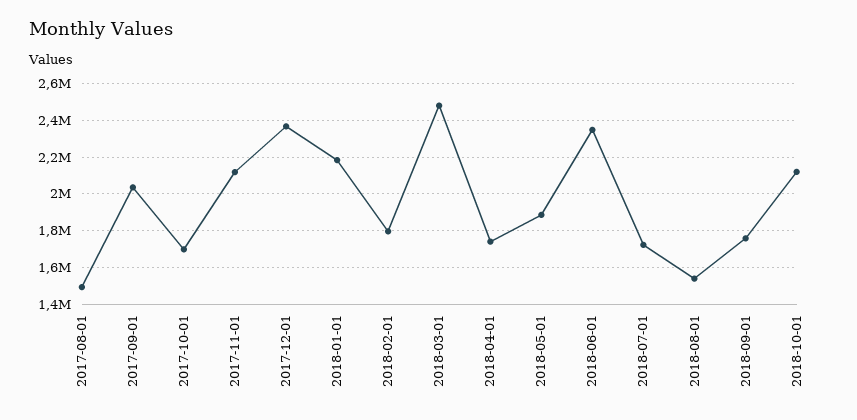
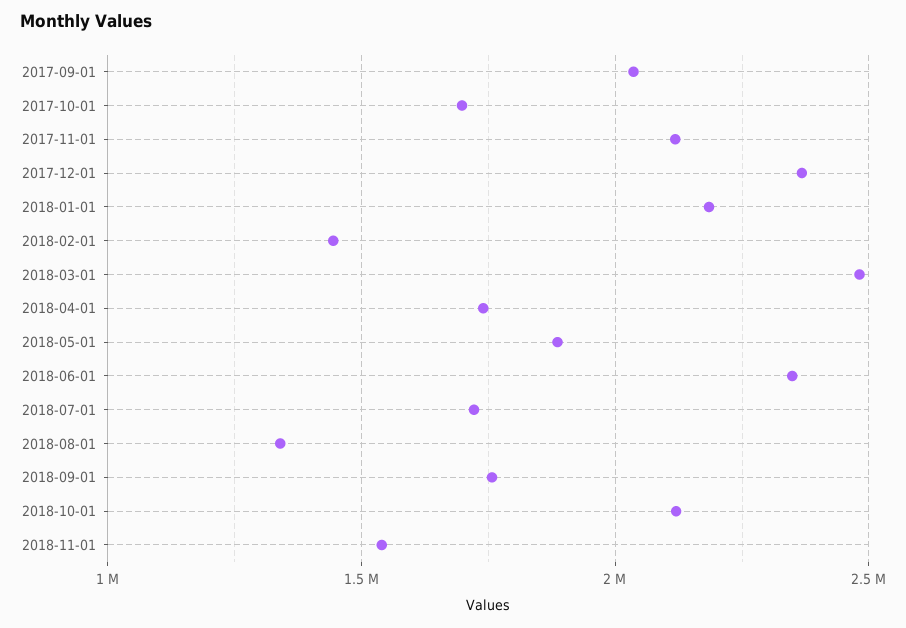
2017-08-01: 1500000 -> none
2018-02-01: 1800000 -> 1450000
2018-08-01: 1550000 -> 1350000
2018-11-01: none -> 1550000

